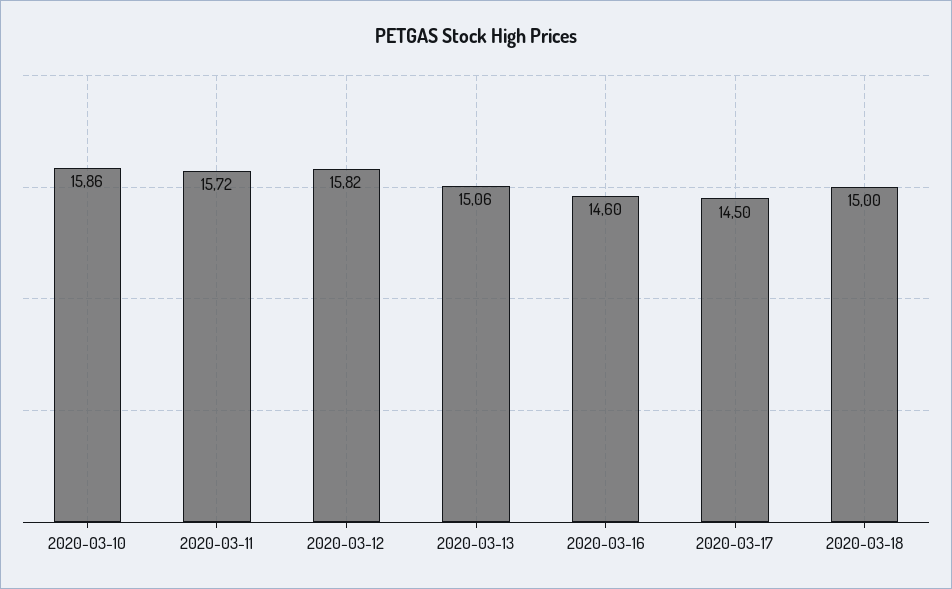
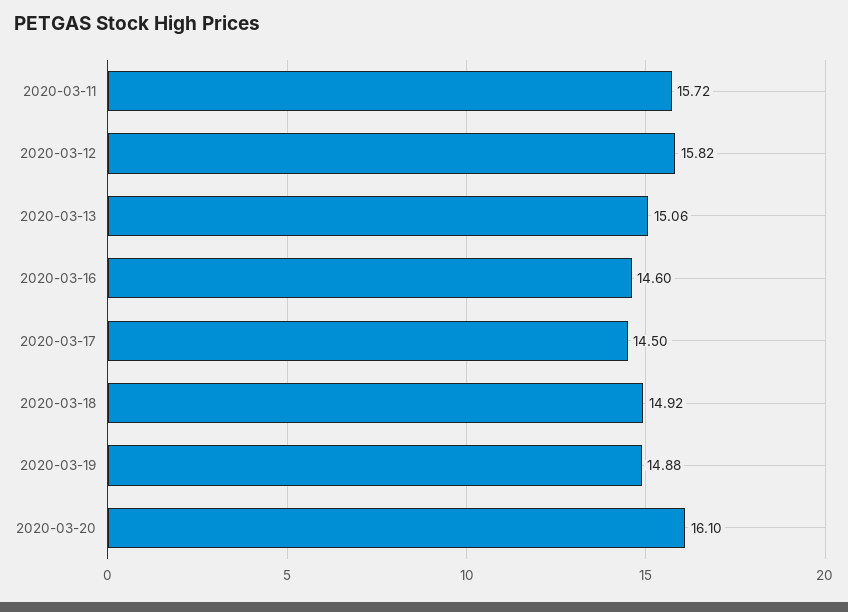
2020-03-10: 15.86 -> none
2020-03-18: 15 -> 14.92
2020-03-19: none -> 14.88
2020-03-20: none -> 16.1

